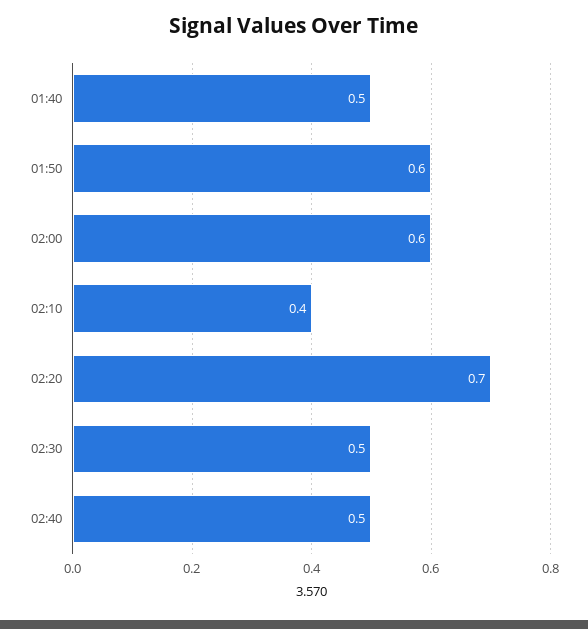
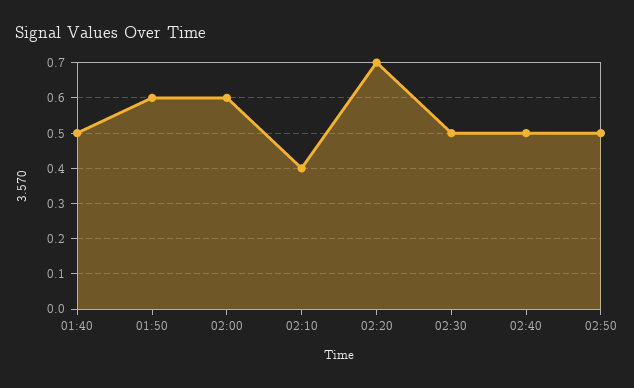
02:50: none -> 0.5

